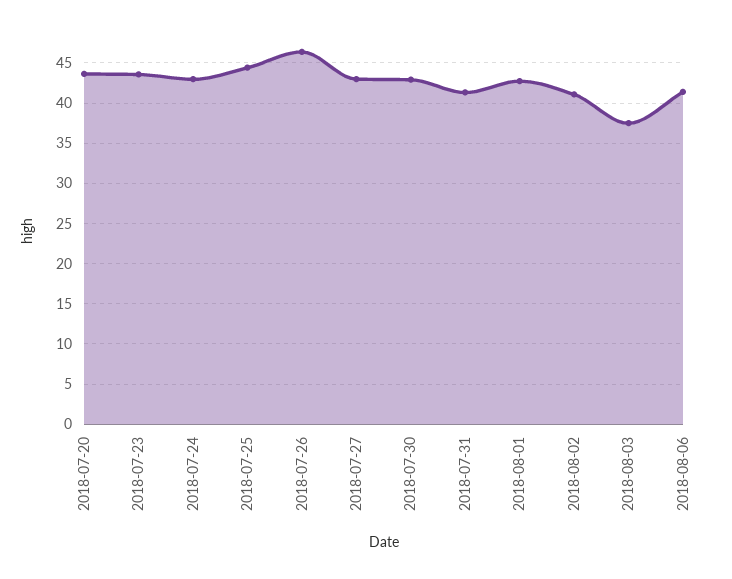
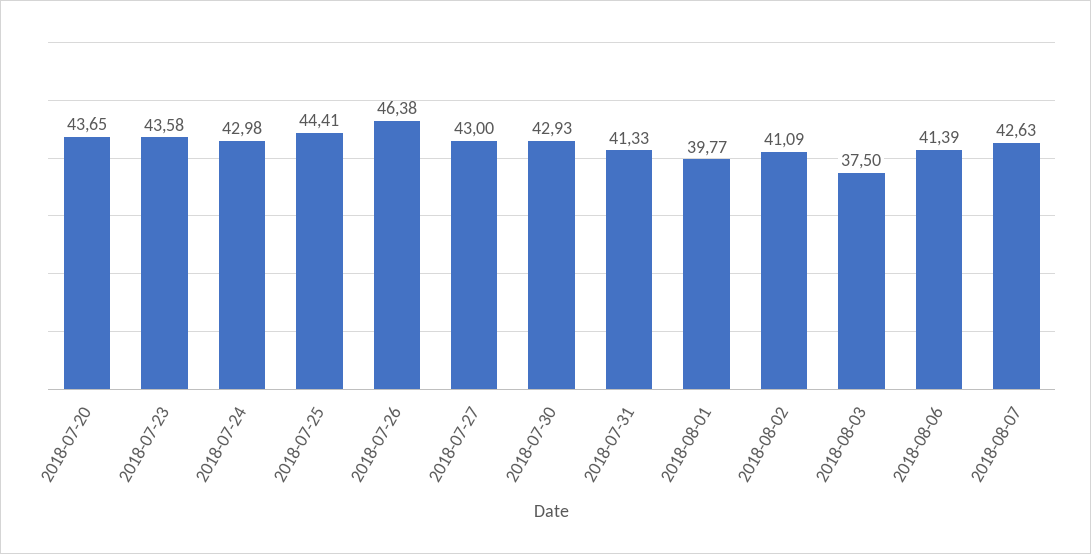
2018-08-01: 43 -> 39.77
2018-08-07: none -> 42.63

